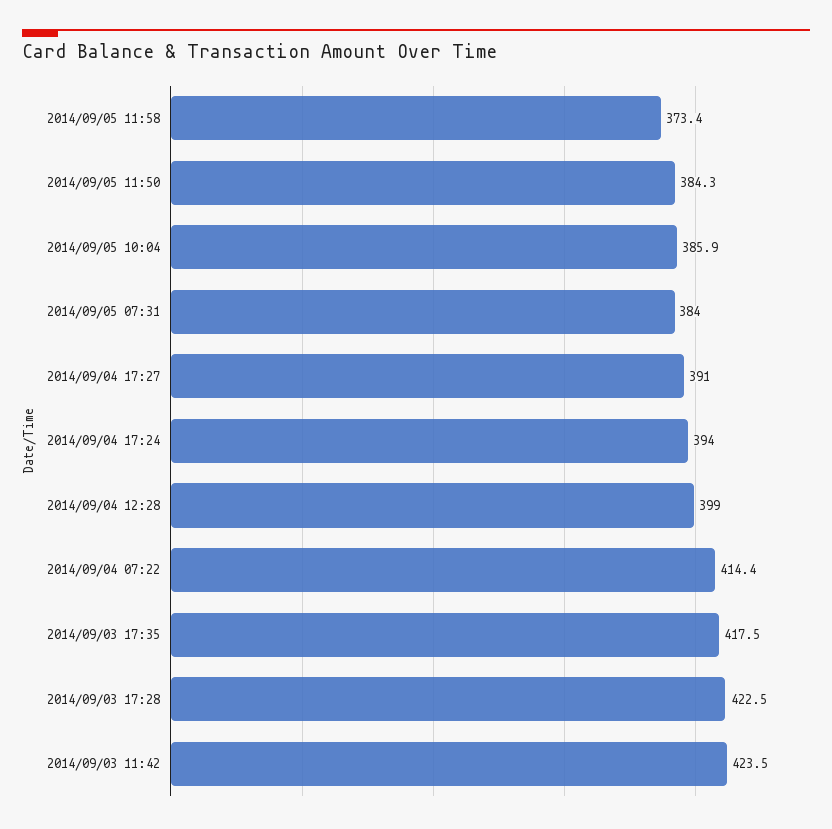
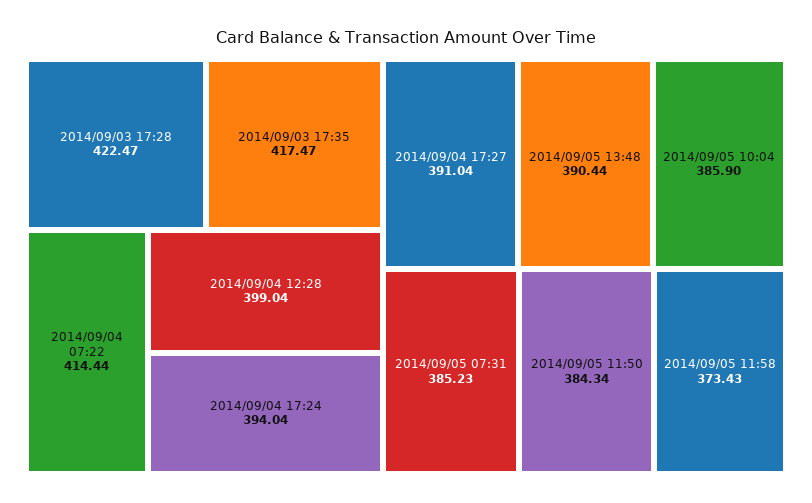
2014/09/05 07:31: 384 -> 385.23
2014/09/03 11:42: 423.5 -> none
2014/09/05 13:48: none -> 390.44

